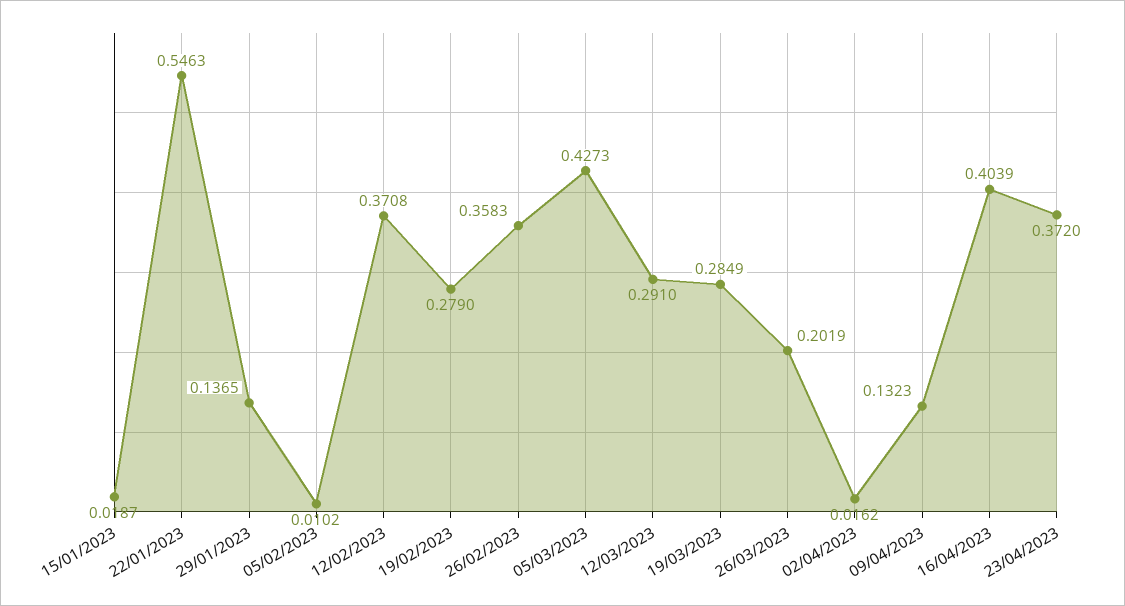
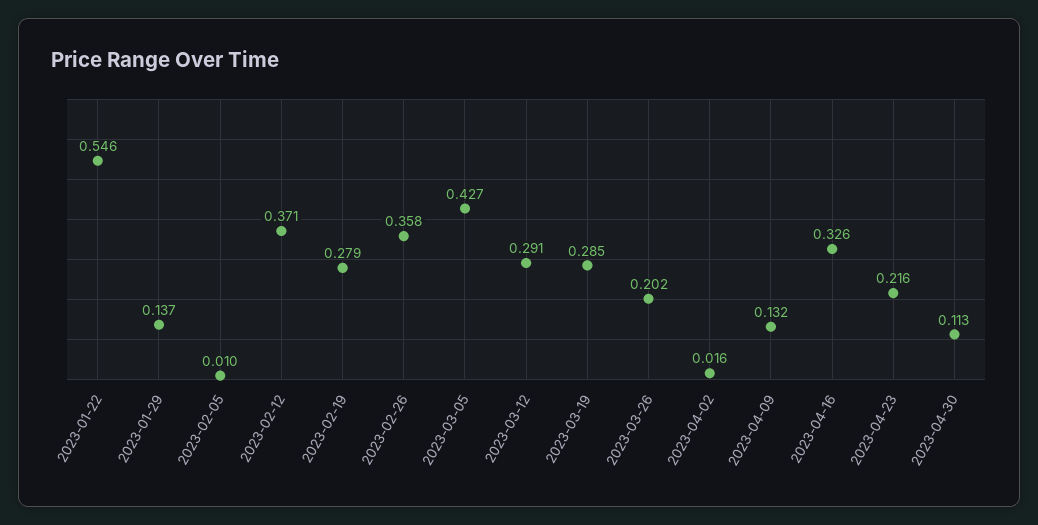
15/01/2023: 0.0187 -> none
16/04/2023: 0.4039 -> 0.326
23/04/2023: 0.372 -> 0.216
2023-04-30: none -> 0.113

